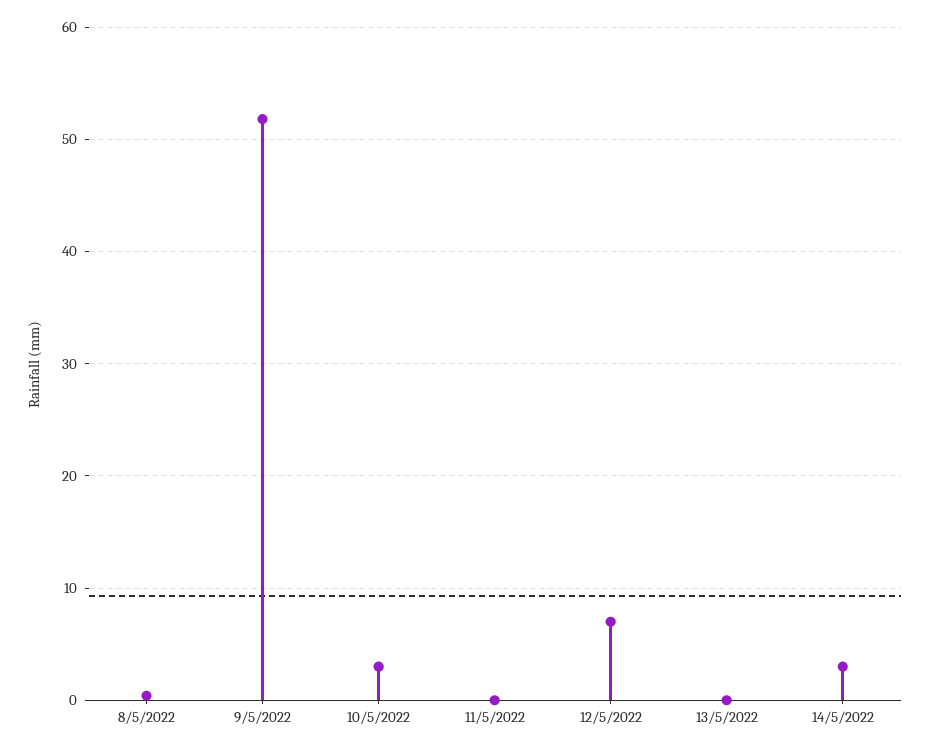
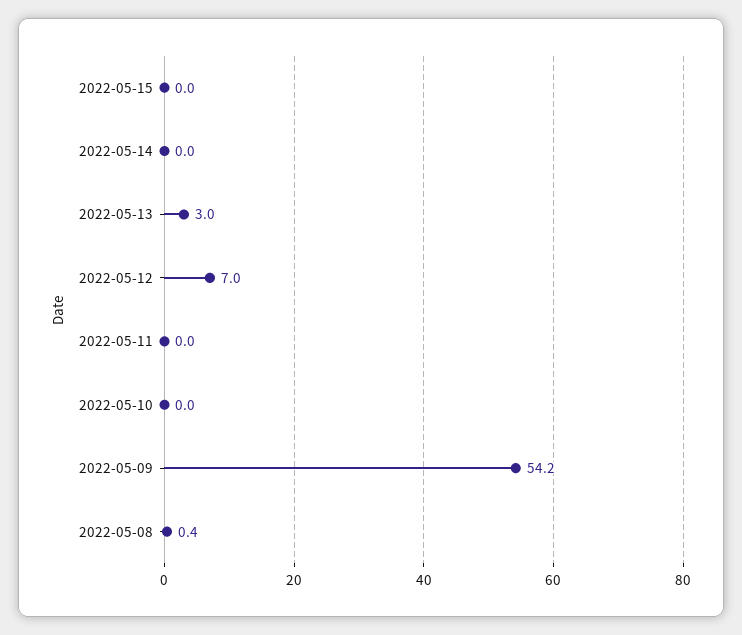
9/5/2022: 52 -> 54.2
10/5/2022: 3 -> 0
13/5/2022: 0 -> 3
14/5/2022: 3 -> 0
2022-05-15: none -> 0

